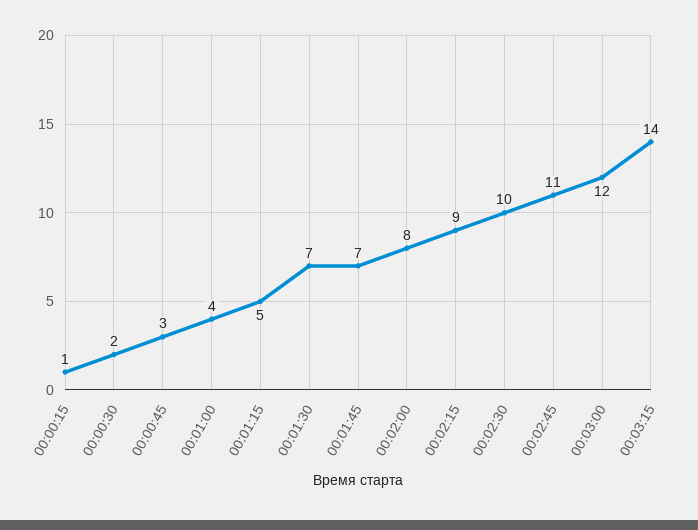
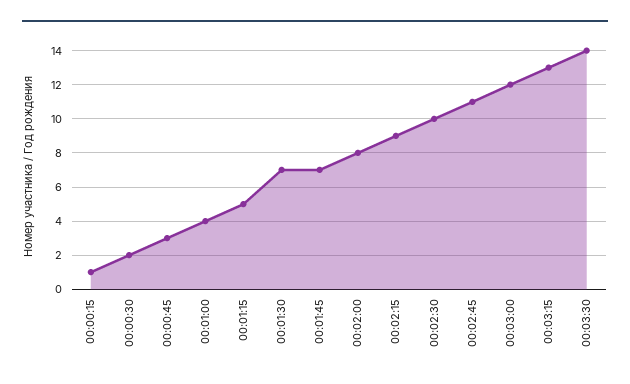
00:03:15: 14 -> 13
00:03:30: none -> 14

